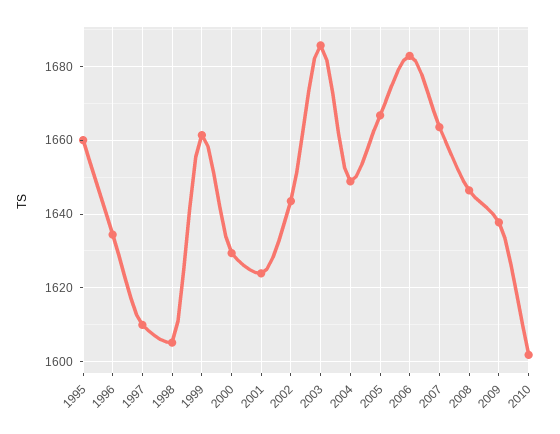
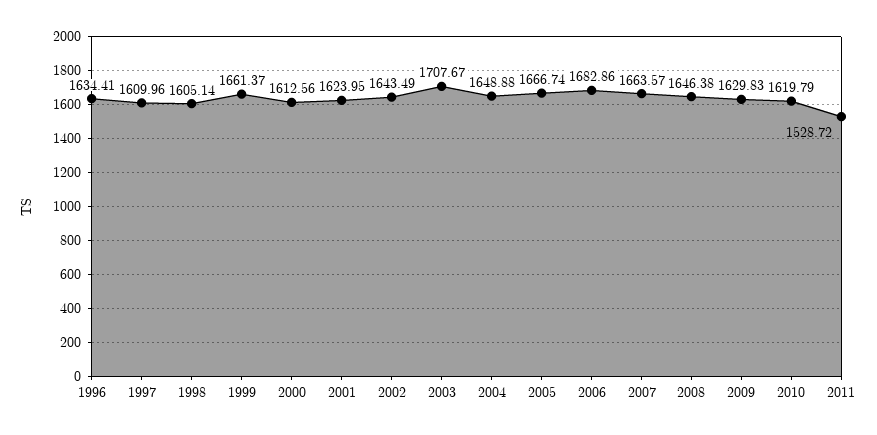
1995: 1660 -> none
2000: 1630 -> 1612.56
2003: 1686 -> 1707.67
2009: 1638 -> 1629.83
2010: 1602 -> 1619.79
2011: none -> 1528.72

